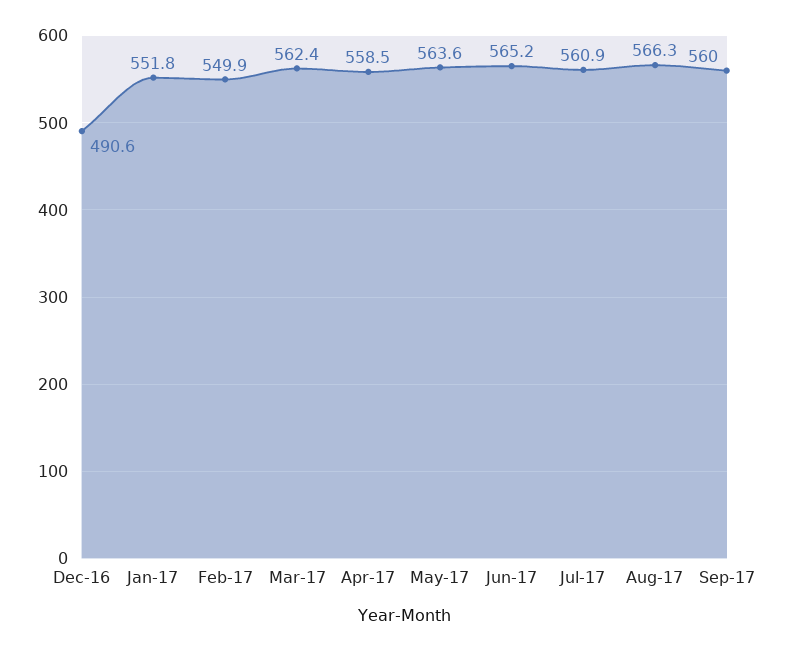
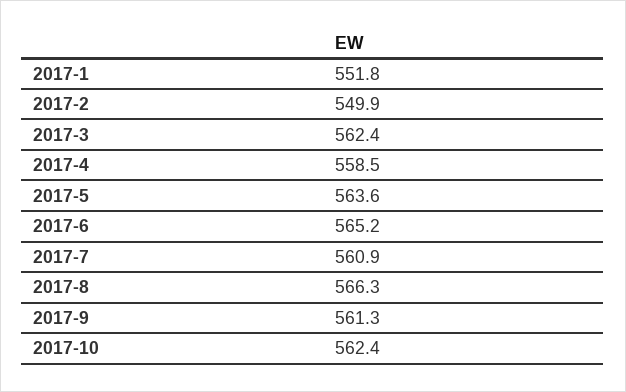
Dec-16: 490.6 -> none
Sep-17: 560 -> 561.3
2017-10: none -> 562.4

